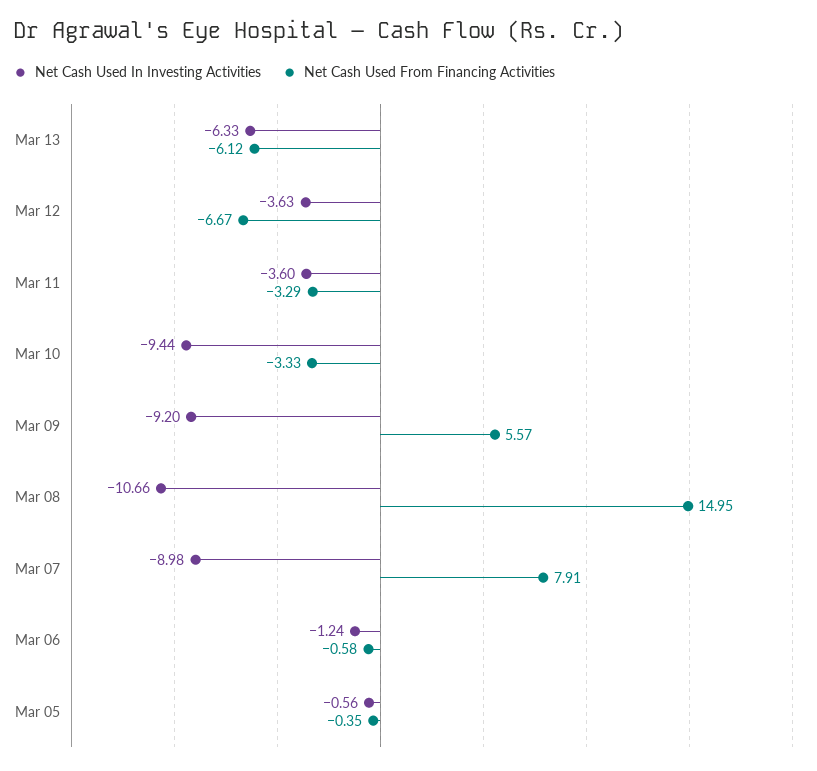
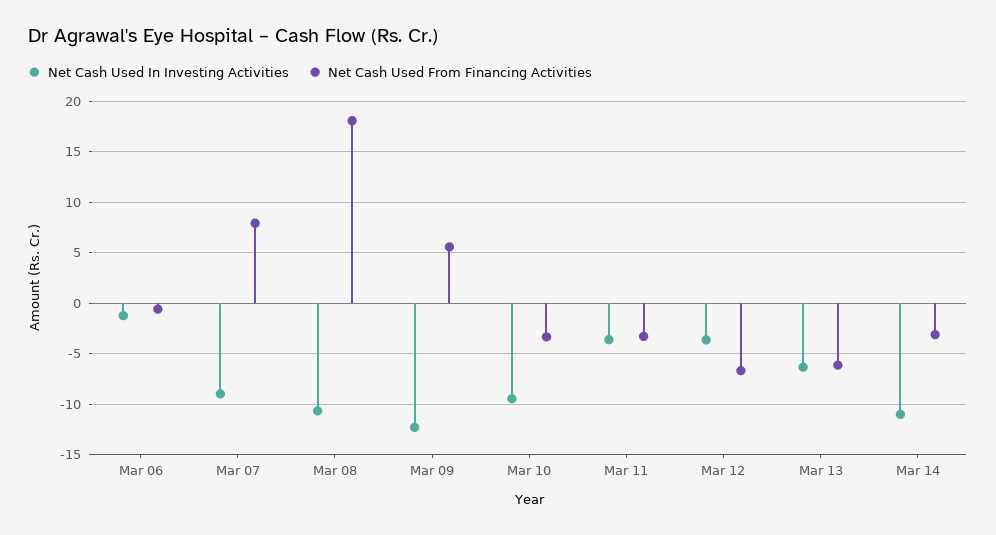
Net Cash Used In Investing Activities, Mar 09: -9.2 -> -12
Net Cash Used From Financing Activities, Mar 08: 14.95 -> 18
Net Cash Used In Investing Activities, Mar 05: -0.56 -> none
Net Cash Used From Financing Activities, Mar 05: -0.35 -> none
Net Cash Used In Investing Activities, Mar 14: none -> -11
Net Cash Used From Financing Activities, Mar 14: none -> -3

